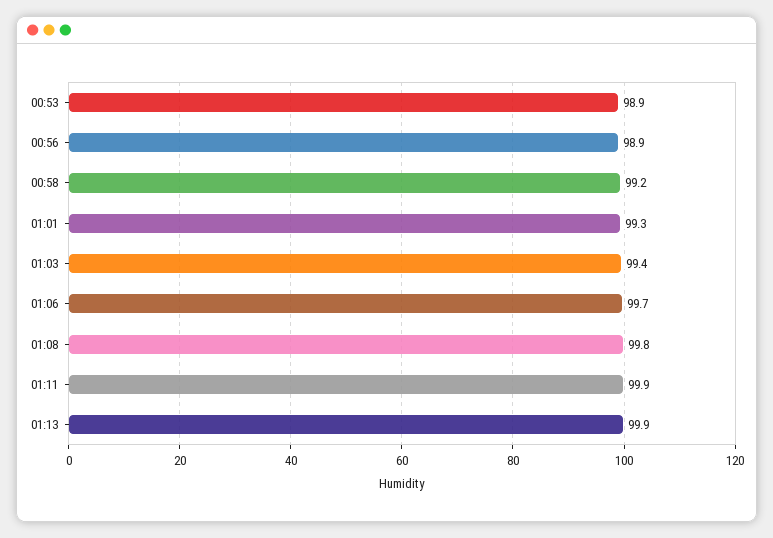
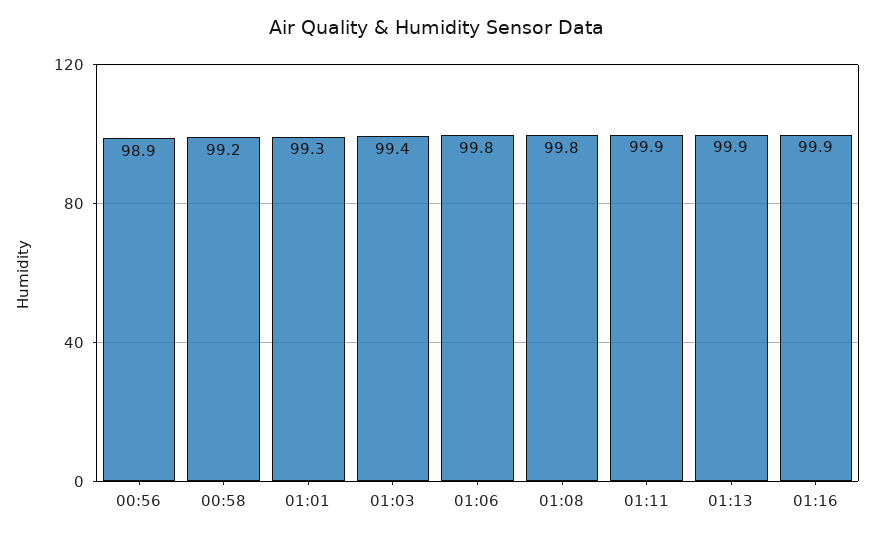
00:53: 98.9 -> none
01:06: 99.7 -> 99.8
01:16: none -> 99.9

